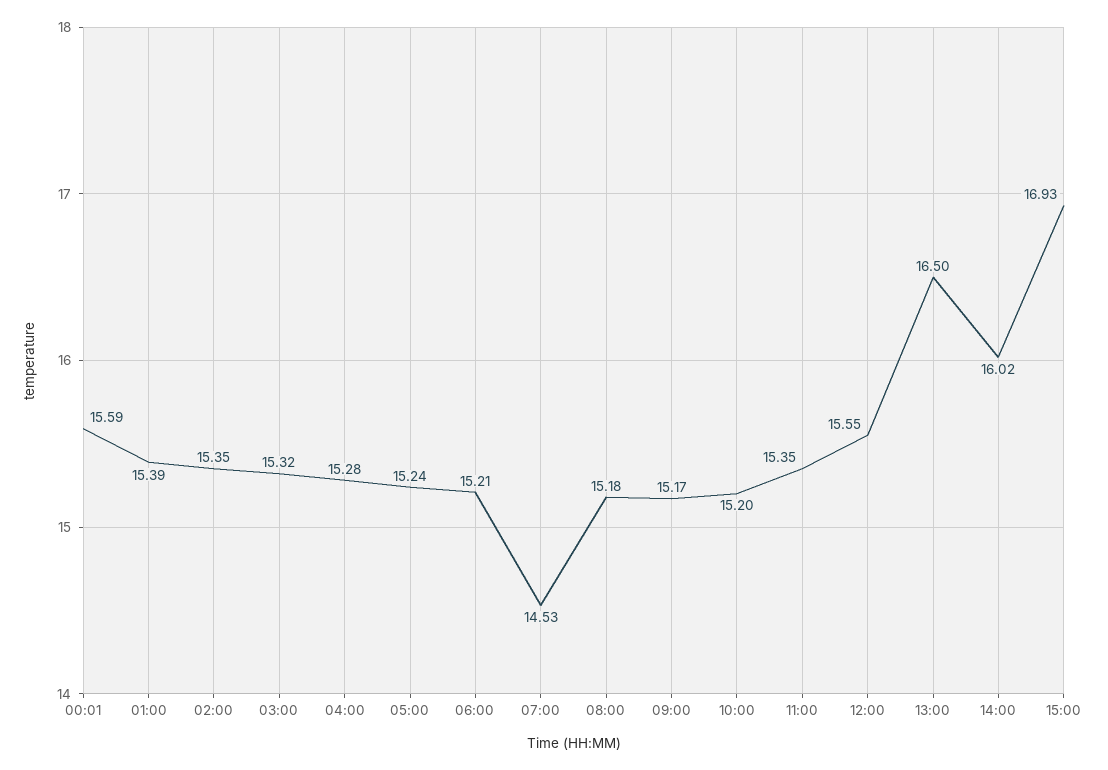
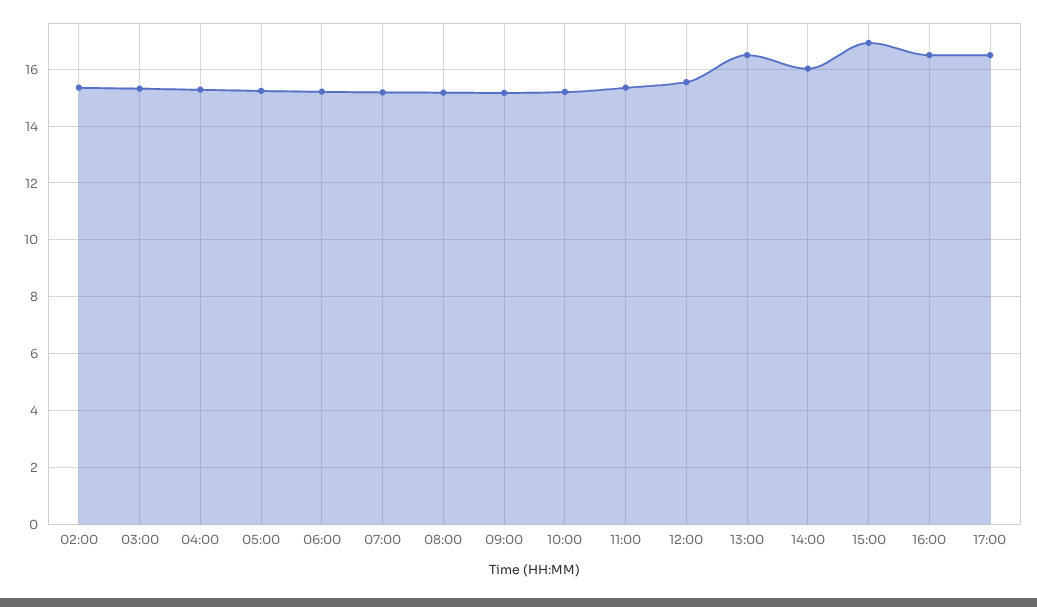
00:01: 15.59 -> none
01:00: 15.39 -> none
07:00: 14.53 -> 15.25
16:00: none -> 16.5
17:00: none -> 16.5

